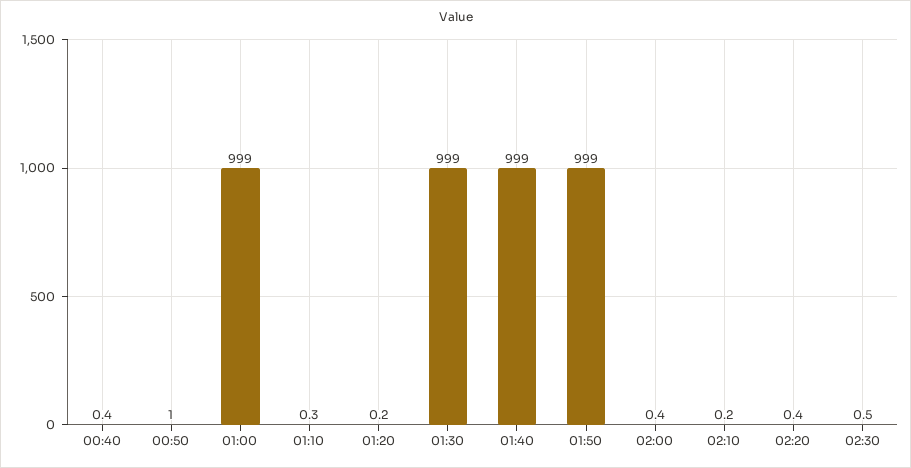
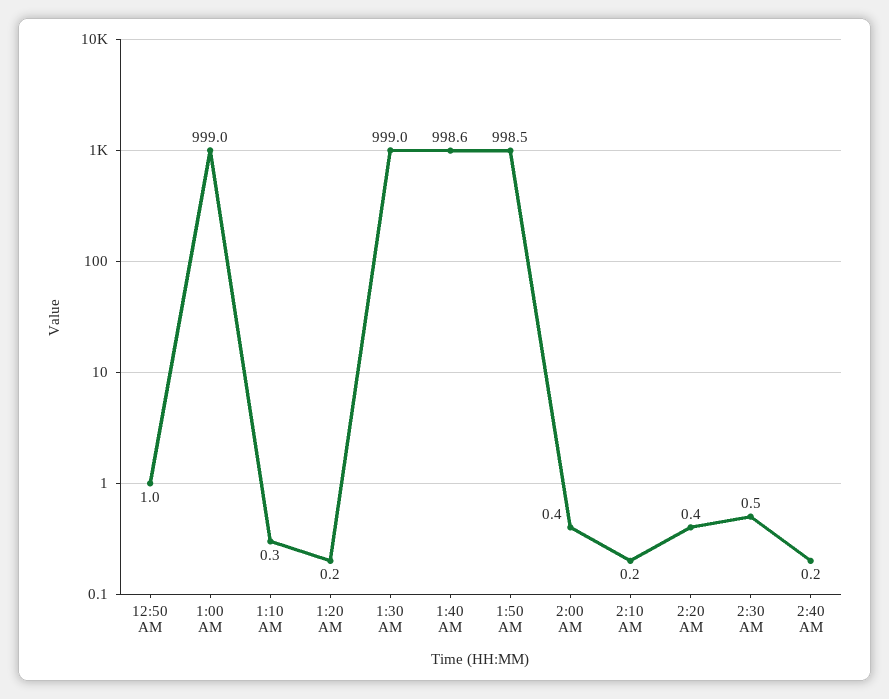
00:40: 0.4 -> none
01:40: 999 -> 998.6
01:50: 999 -> 998.5
2:40 AM: none -> 0.2

